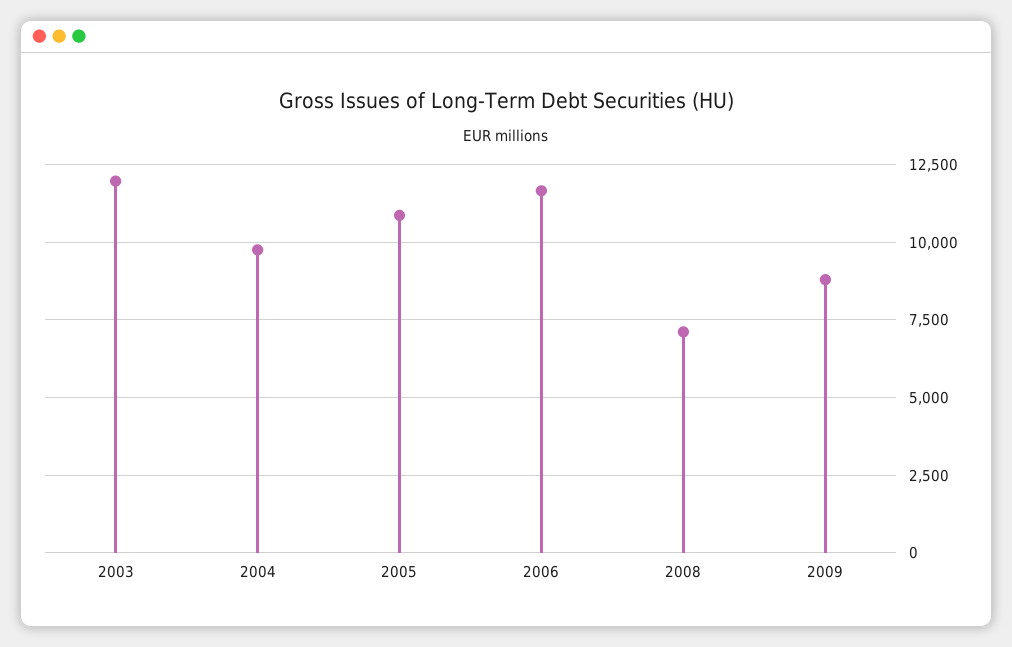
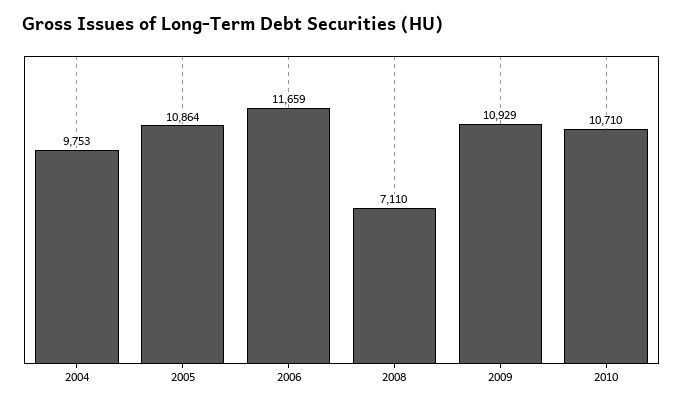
2003: 12000 -> none
2009: 8750 -> 10929
2010: none -> 10710

